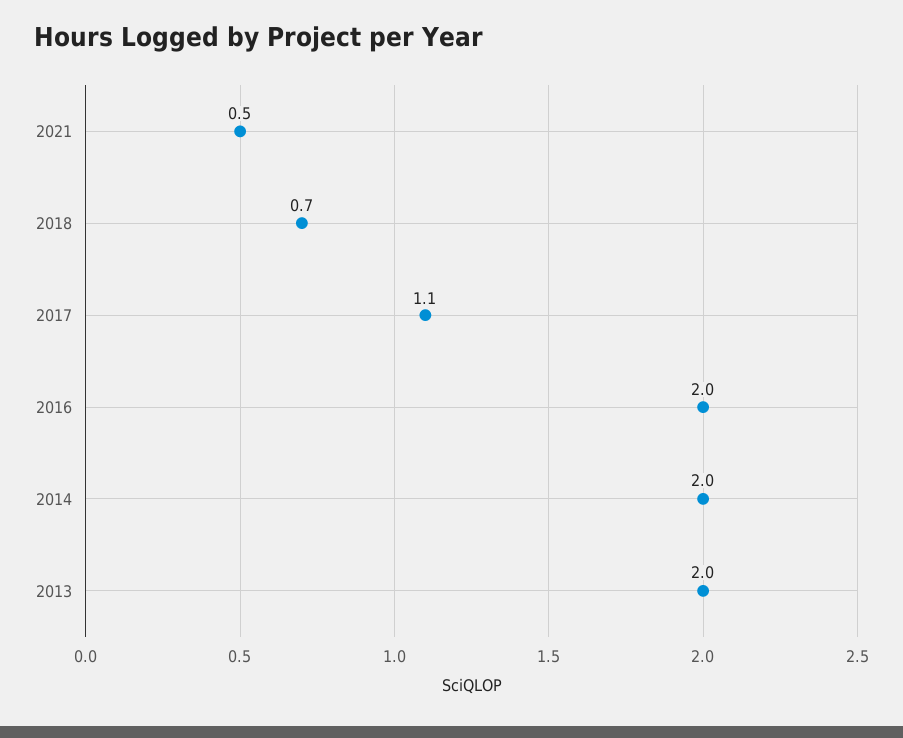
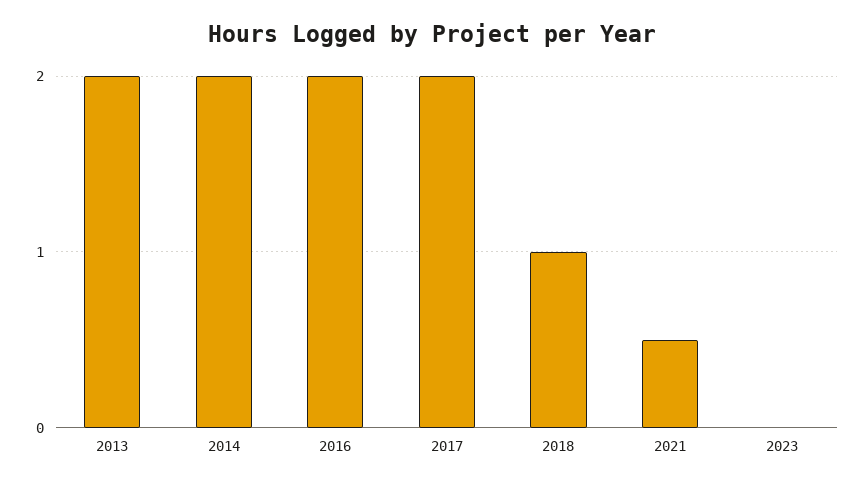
2018: 0.7 -> 1
2017: 1.1 -> 2
2023: none -> 0

